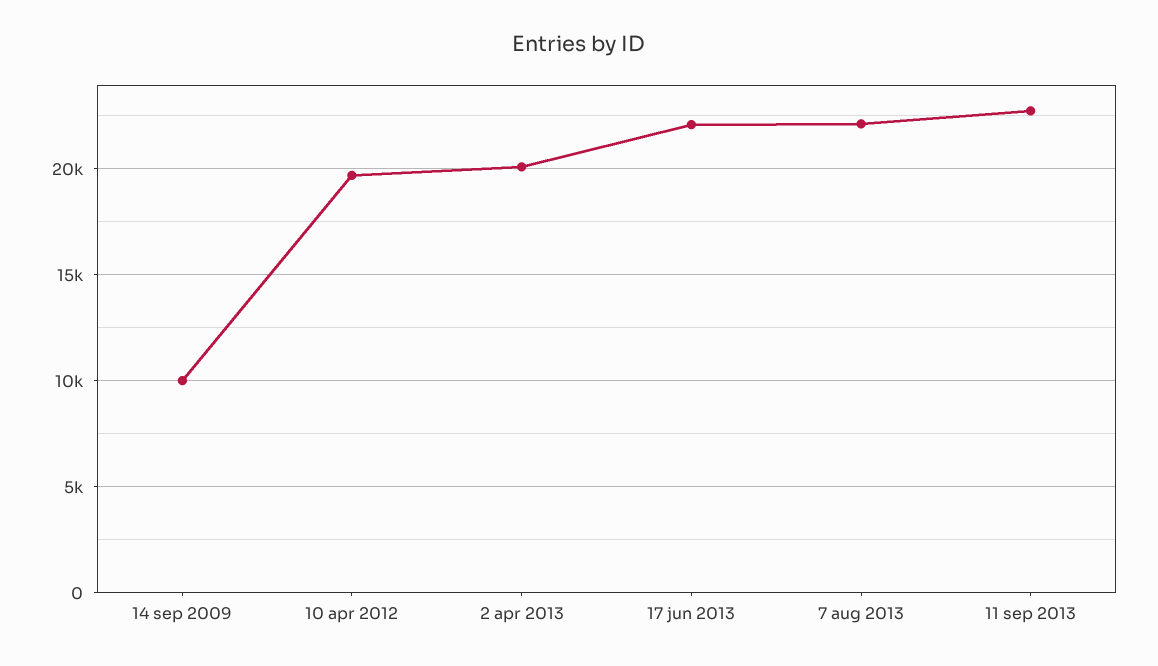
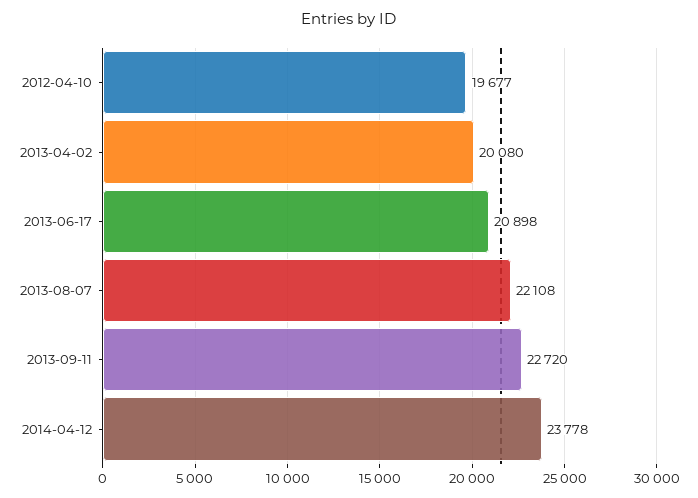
14 sep 2009: 10000 -> none
17 jun 2013: 22000 -> 20898
2014-04-12: none -> 23778

